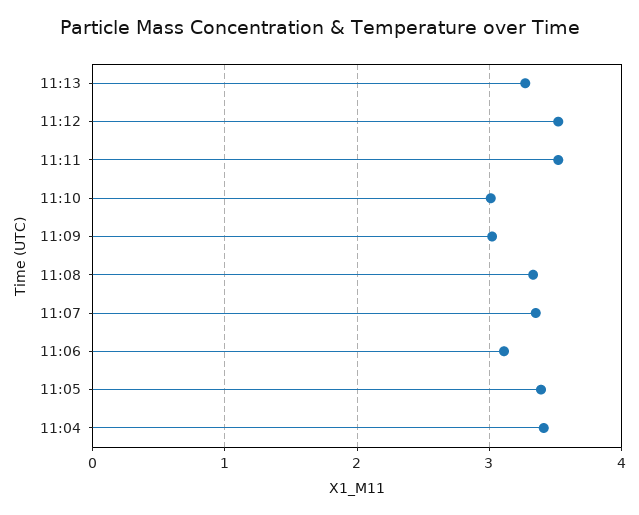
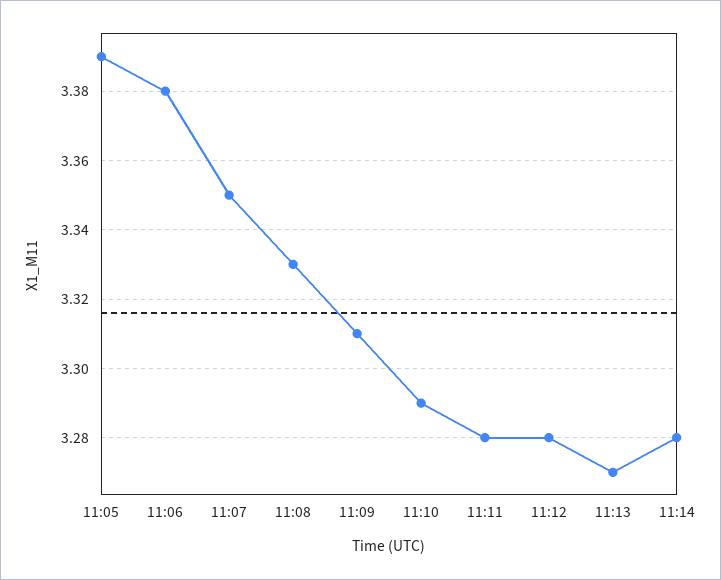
11:12: 3.5 -> 3.28
11:11: 3.5 -> 3.28
11:10: 3 -> 3.29
11:09: 3 -> 3.31
11:06: 3.1 -> 3.38
11:04: 3.4 -> none
11:14: none -> 3.28

